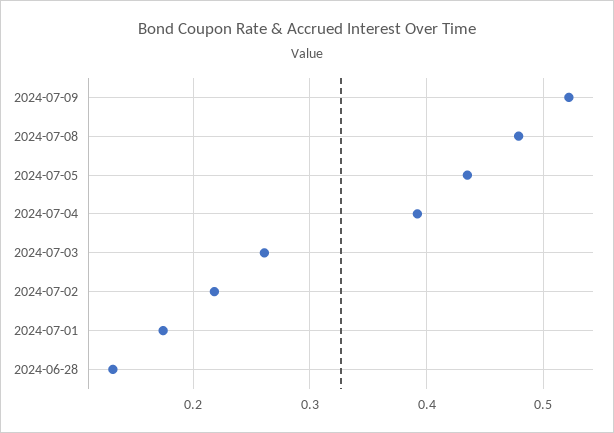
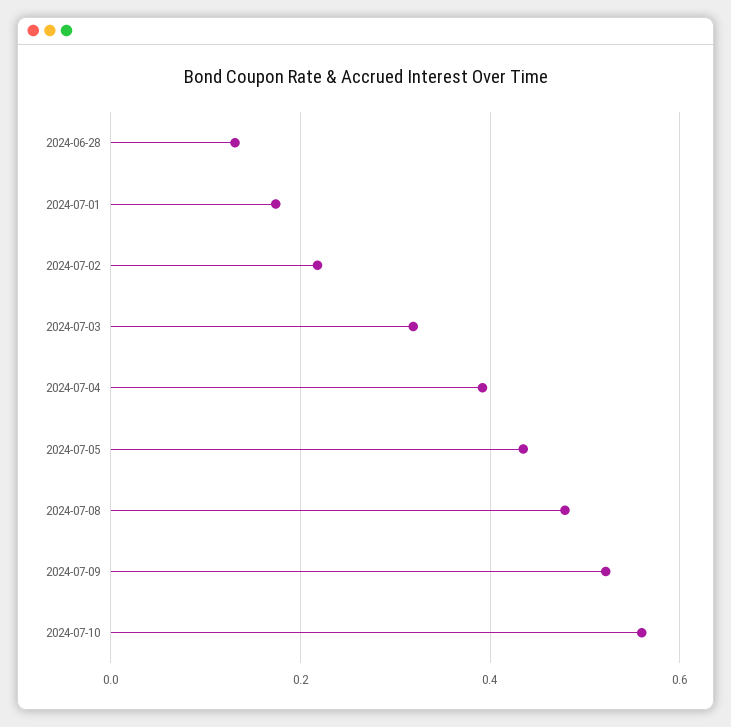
2024-07-03: 0.26 -> 0.32
2024-07-10: none -> 0.56

